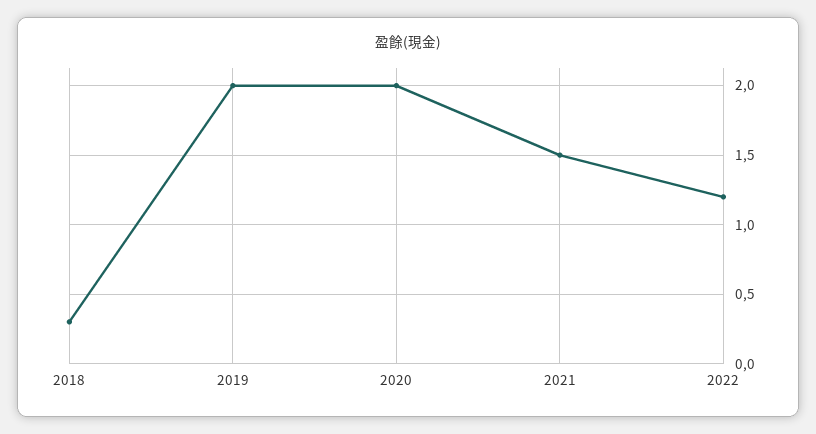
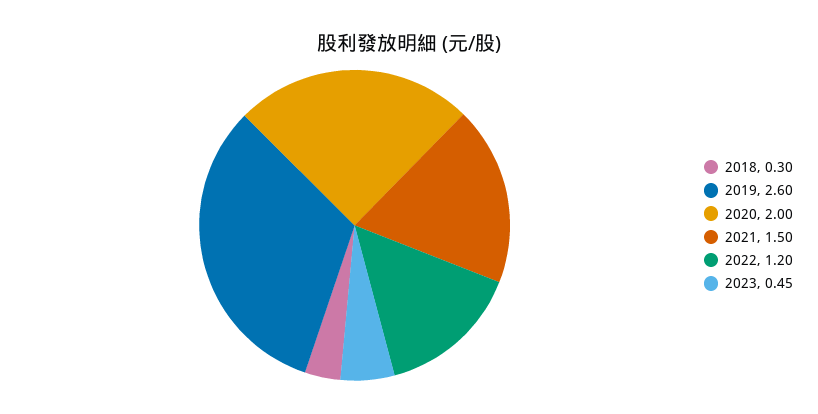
2019: 2 -> 2.6
2023: none -> 0.45

